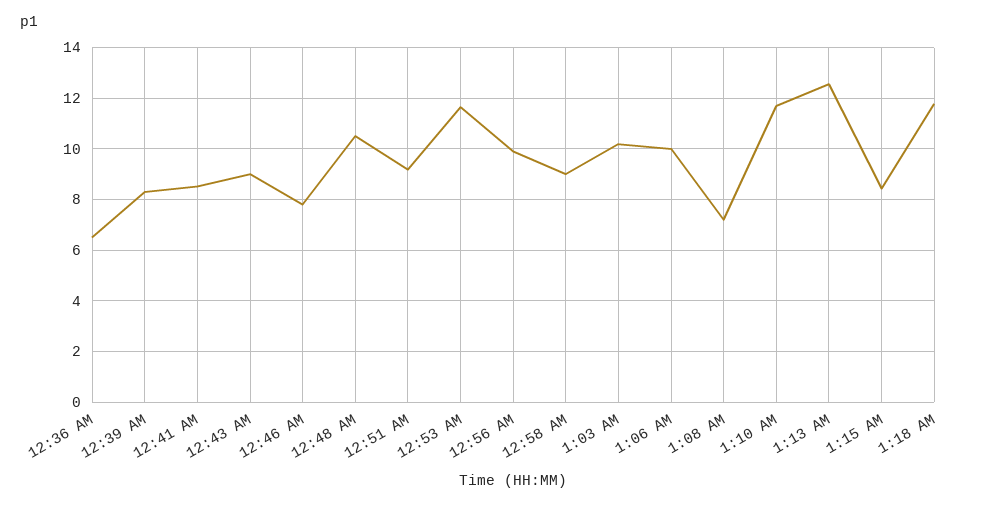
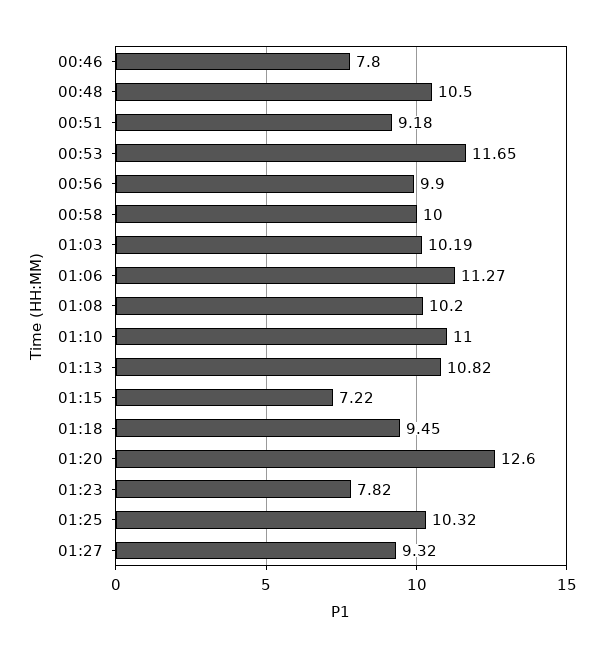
12:36 AM: 6.5 -> none
12:39 AM: 8.25 -> none
12:41 AM: 8.5 -> none
12:43 AM: 9 -> none
12:58 AM: 9 -> 10
1:06 AM: 10 -> 11.27
1:08 AM: 7.25 -> 10.2
1:10 AM: 11.75 -> 11
1:13 AM: 12.5 -> 10.82
1:15 AM: 8.5 -> 7.22
1:18 AM: 11.75 -> 9.45
01:20: none -> 12.6
01:23: none -> 7.82
01:25: none -> 10.32
01:27: none -> 9.32

